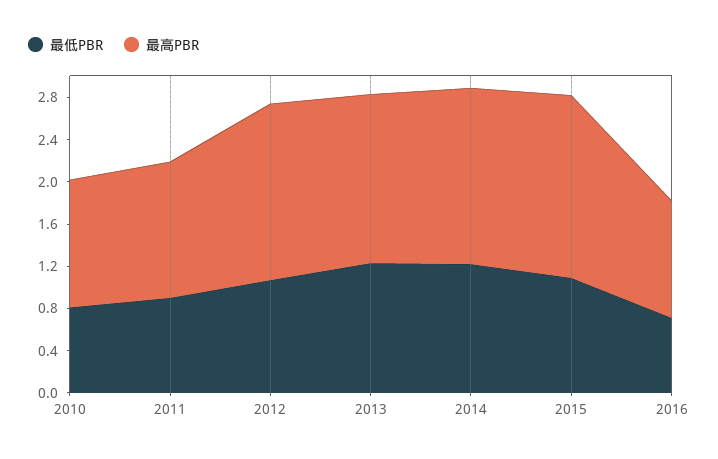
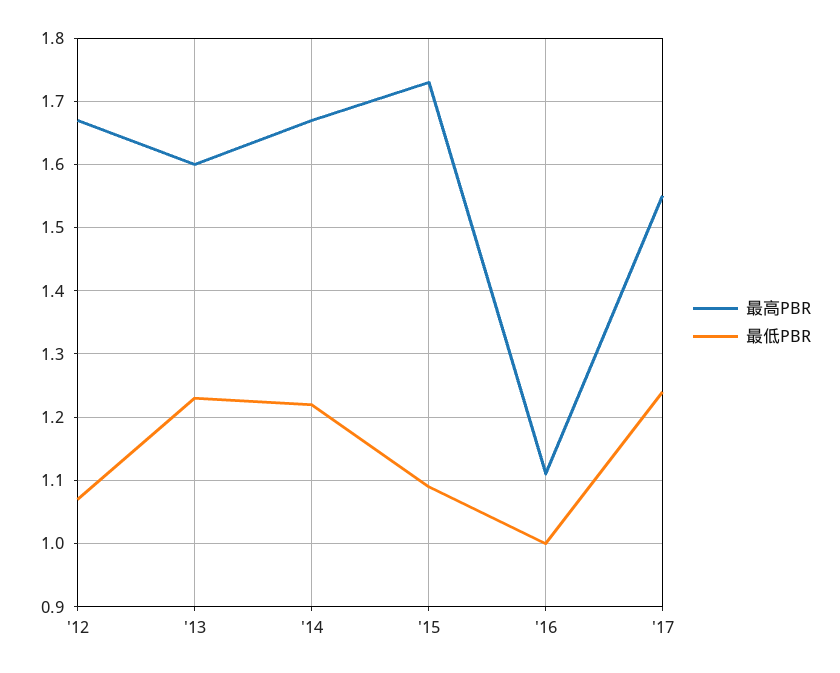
最低PBR, 2010: 0.8 -> none
最高PBR, 2010: 1.2 -> none
最低PBR, 2011: 0.9 -> none
最高PBR, 2011: 1.3 -> none
最低PBR, 2016: 0.7 -> 1
最高PBR, '17: none -> 1.55
最低PBR, '17: none -> 1.24

